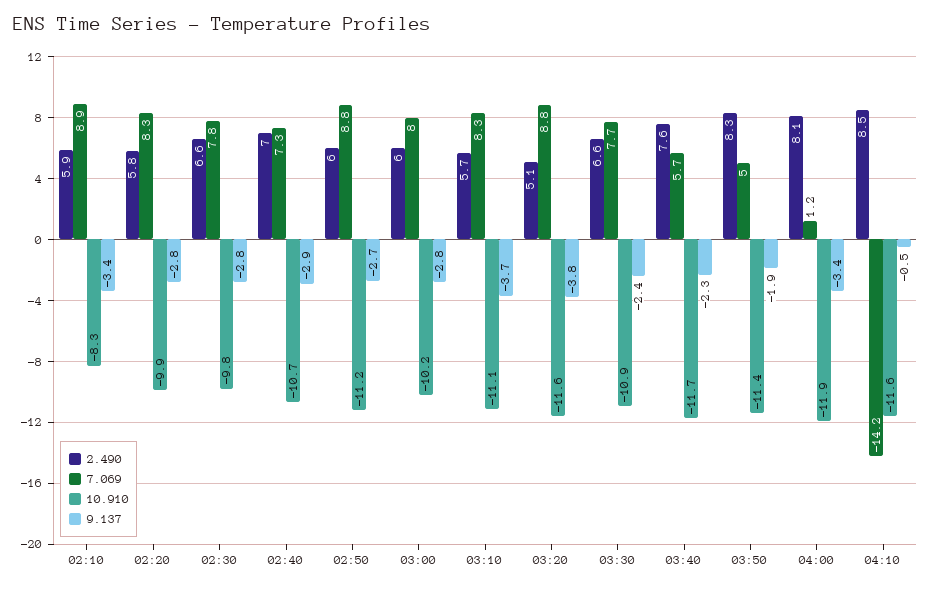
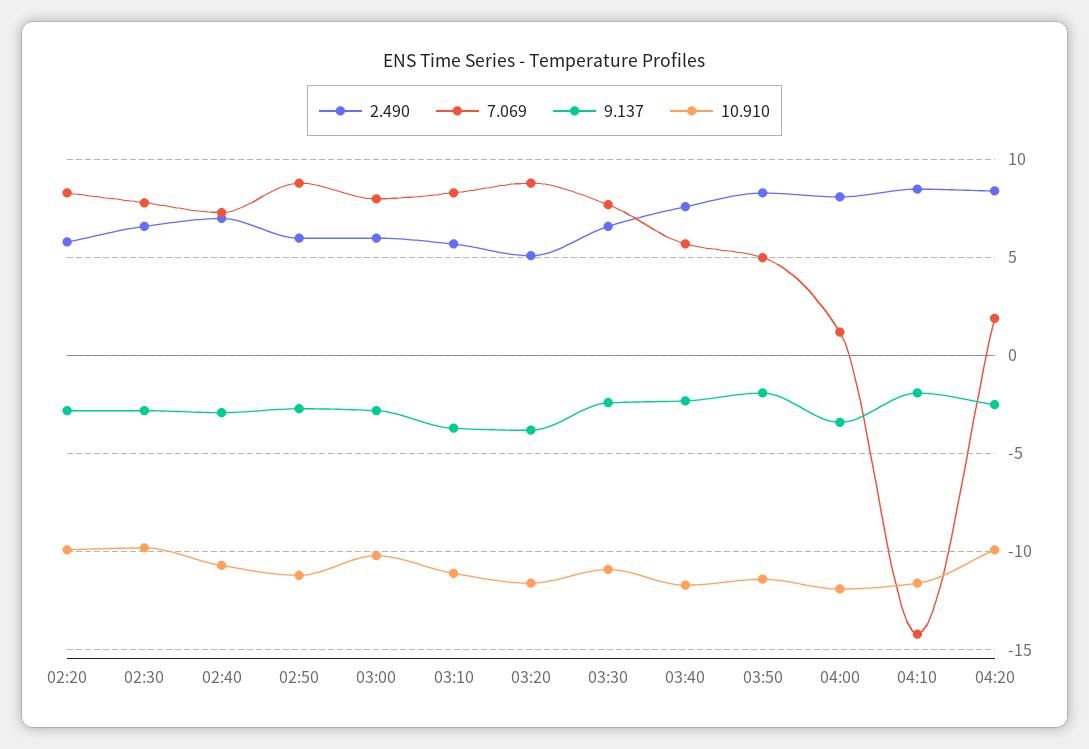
2.490, 02:10: 5.9 -> none
7.069, 02:10: 8.9 -> none
10.910, 02:10: -8.3 -> none
9.137, 02:10: -3.4 -> none
9.137, 04:10: -0.5 -> -2
2.490, 04:20: none -> 8.5
7.069, 04:20: none -> 2
9.137, 04:20: none -> -2.5
10.910, 04:20: none -> -10

